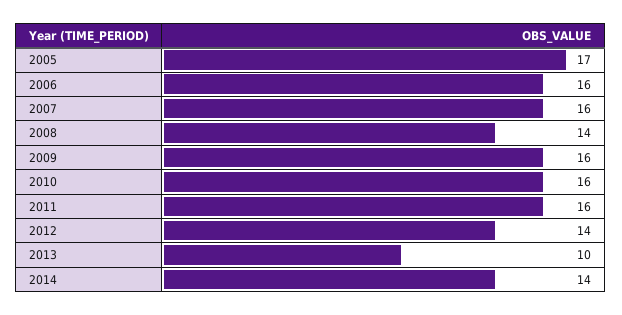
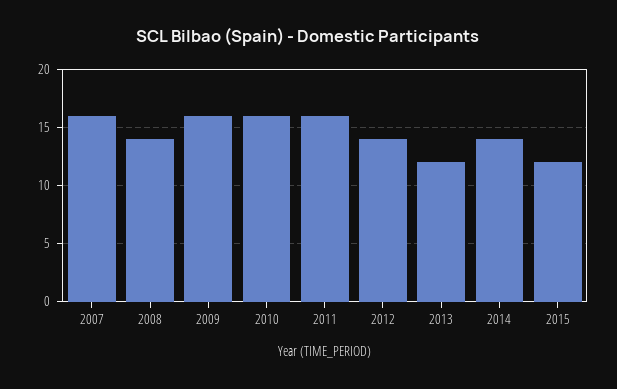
2005: 17 -> none
2006: 16 -> none
2013: 10 -> 12
2015: none -> 12

